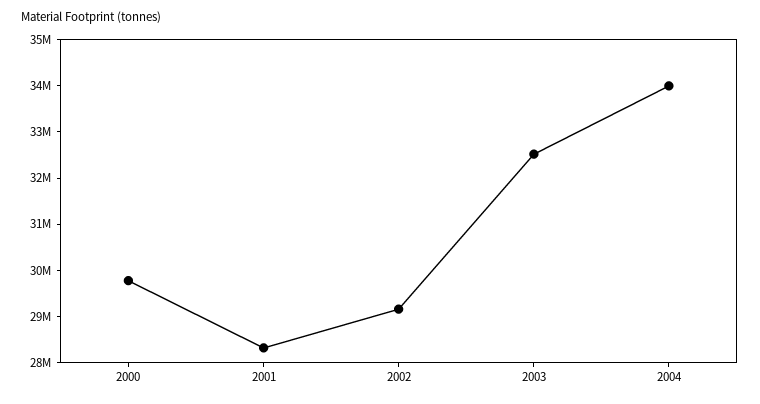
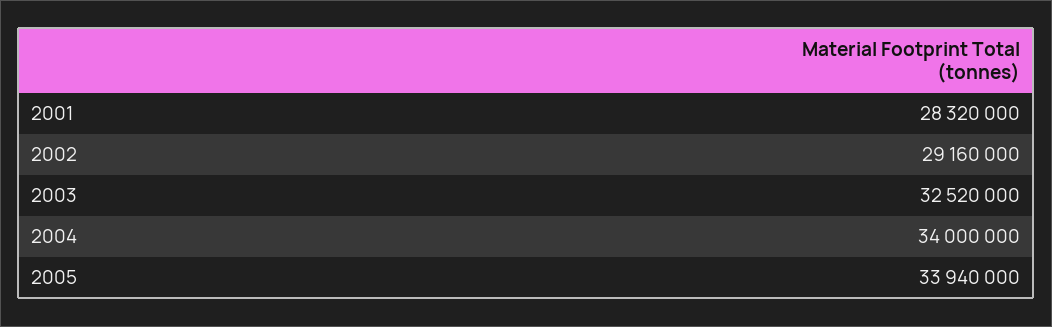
2000: 29800000 -> none
2005: none -> 33940000

